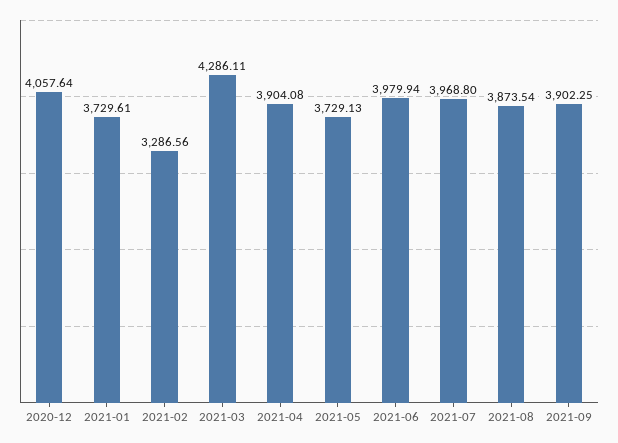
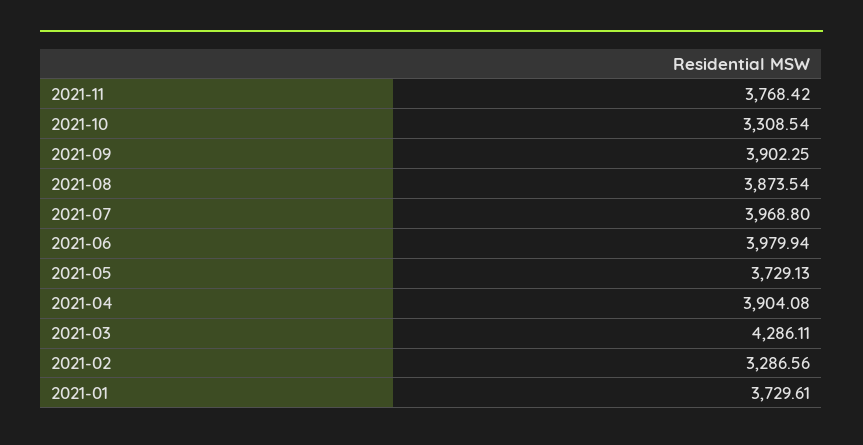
2020-12: 4057.64 -> none
2021-11: none -> 3768.42
2021-10: none -> 3308.54

